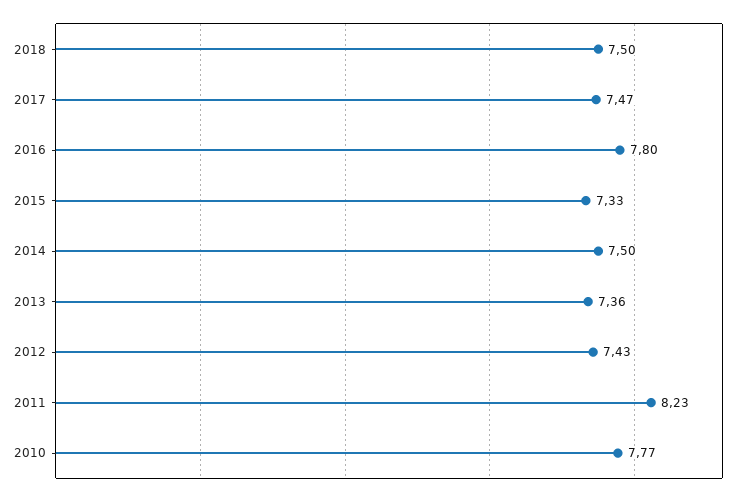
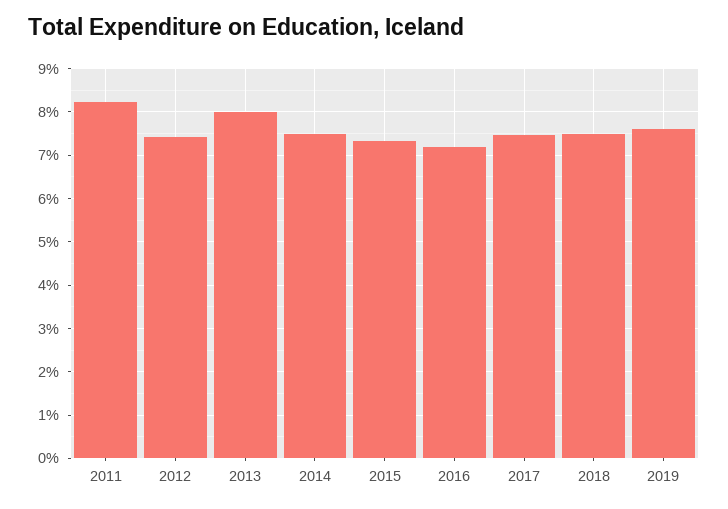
2016: 7.8 -> 7.2
2013: 7.36 -> 8
2010: 7.77 -> none
2019: none -> 7.6

